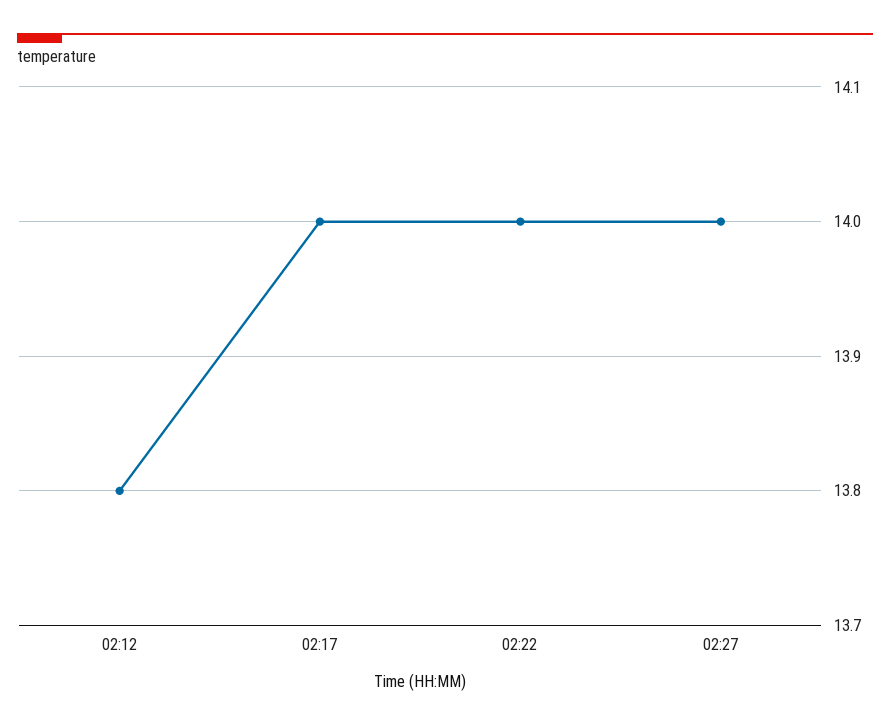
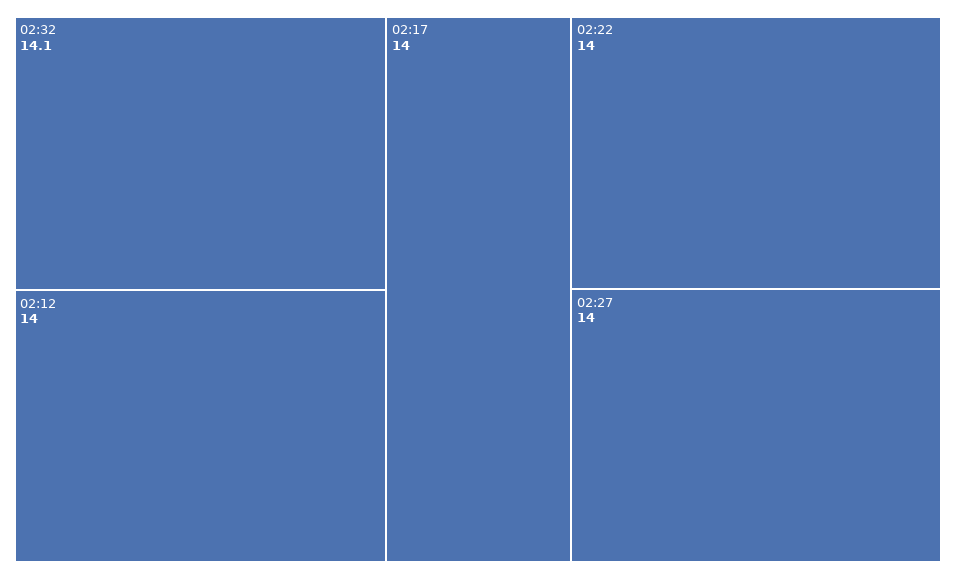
02:12: 13.8 -> 14
02:32: none -> 14.1

